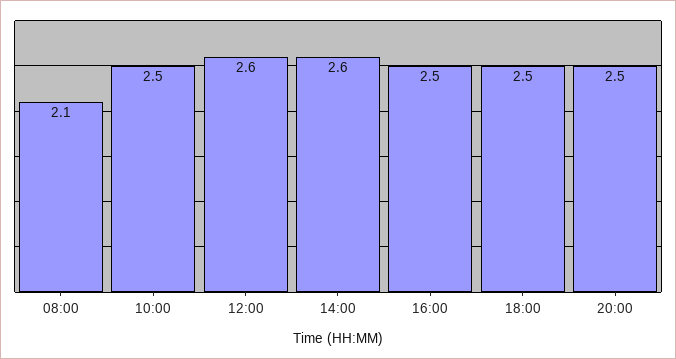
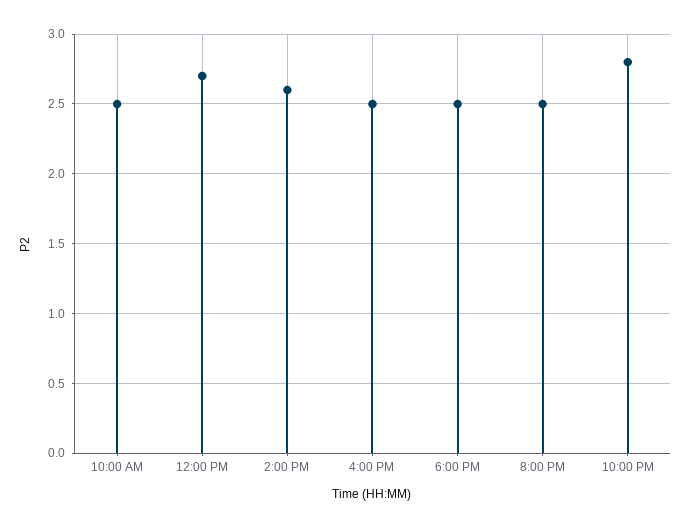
08:00: 2.1 -> none
12:00: 2.6 -> 2.7
10:00 PM: none -> 2.8

